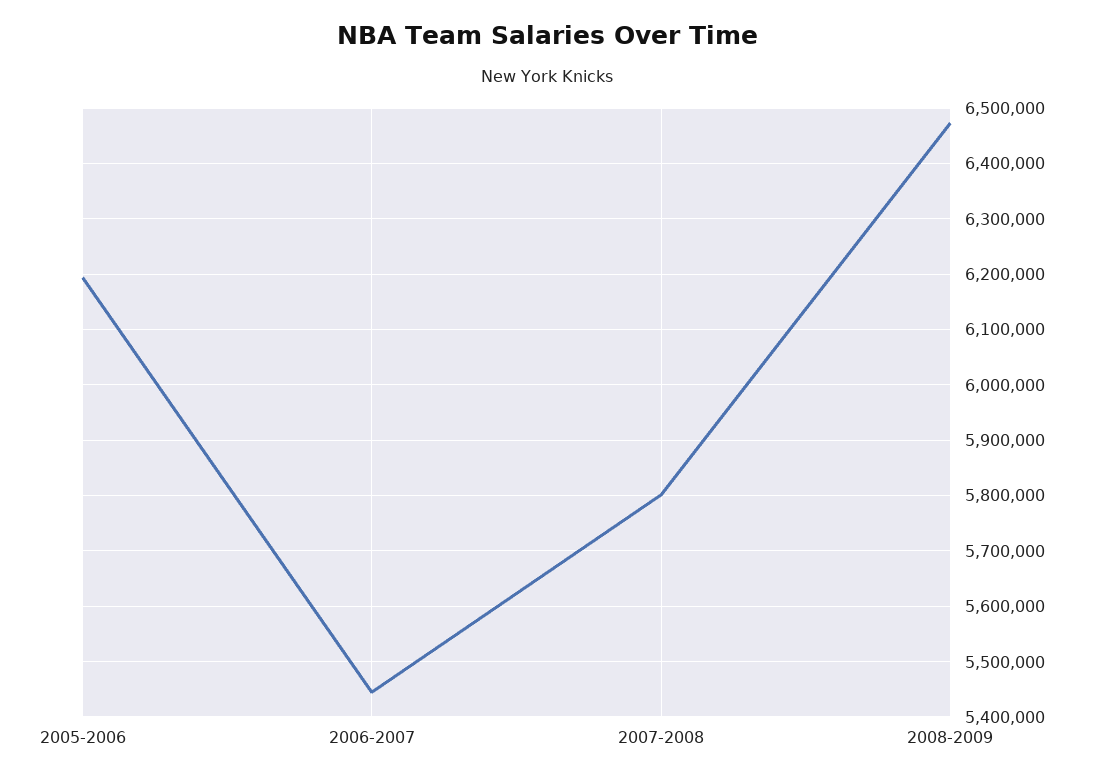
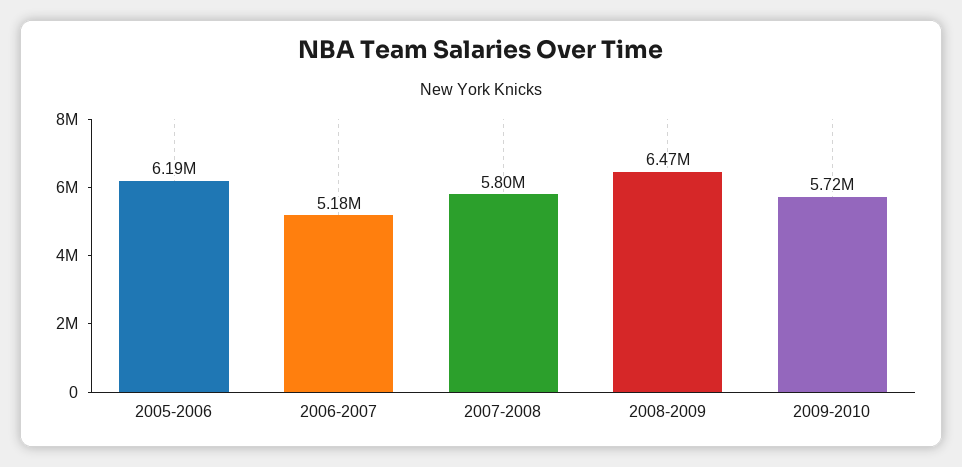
2006-2007: 5440000 -> 5180000
2009-2010: none -> 5720000

